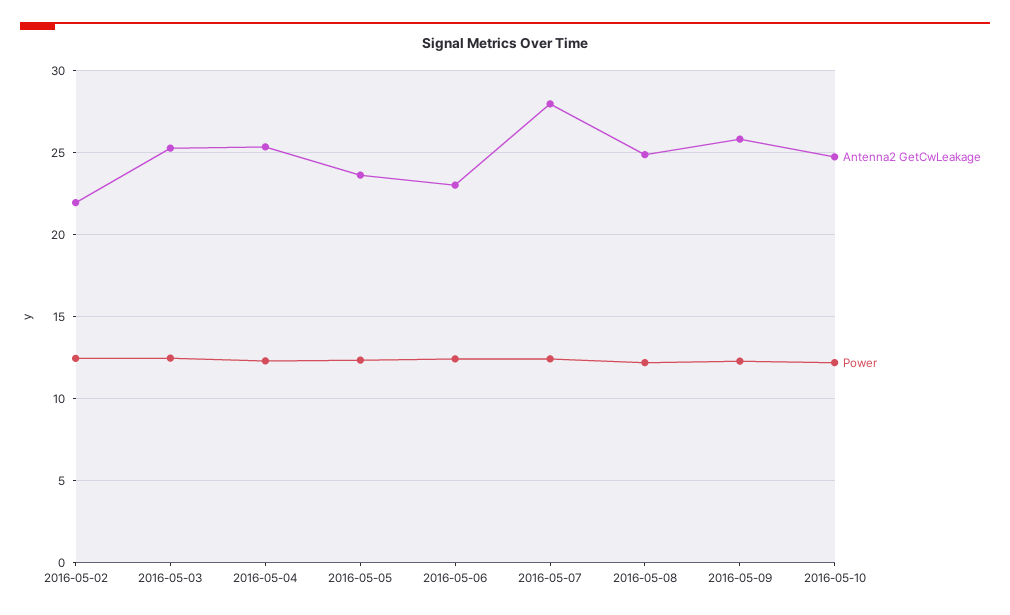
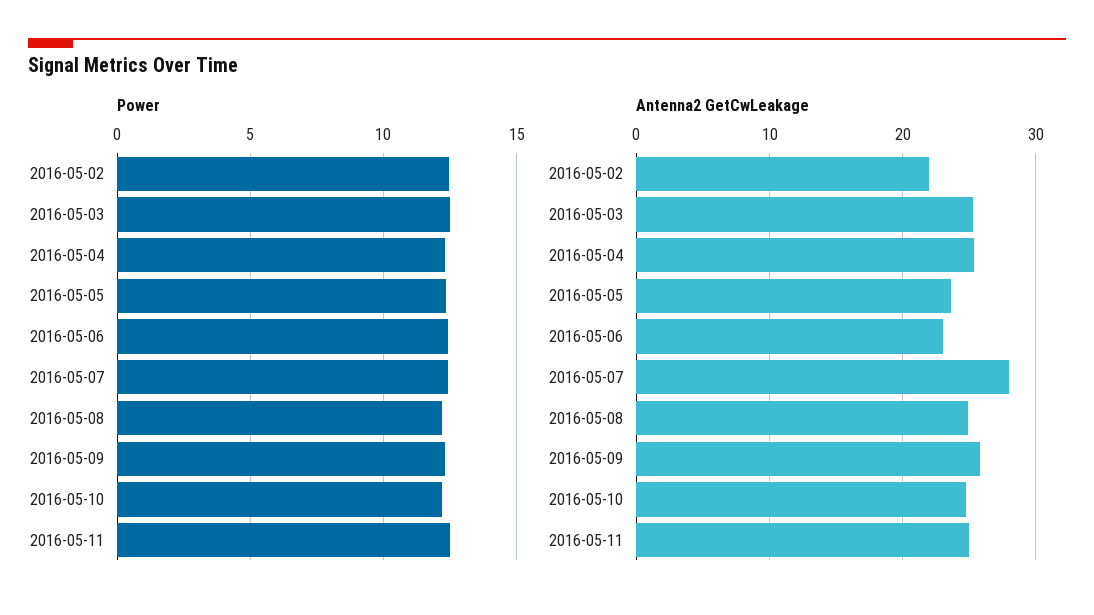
Power, 2016-05-11: none -> 12.5
Antenna2 GetCwLeakage, 2016-05-11: none -> 25

